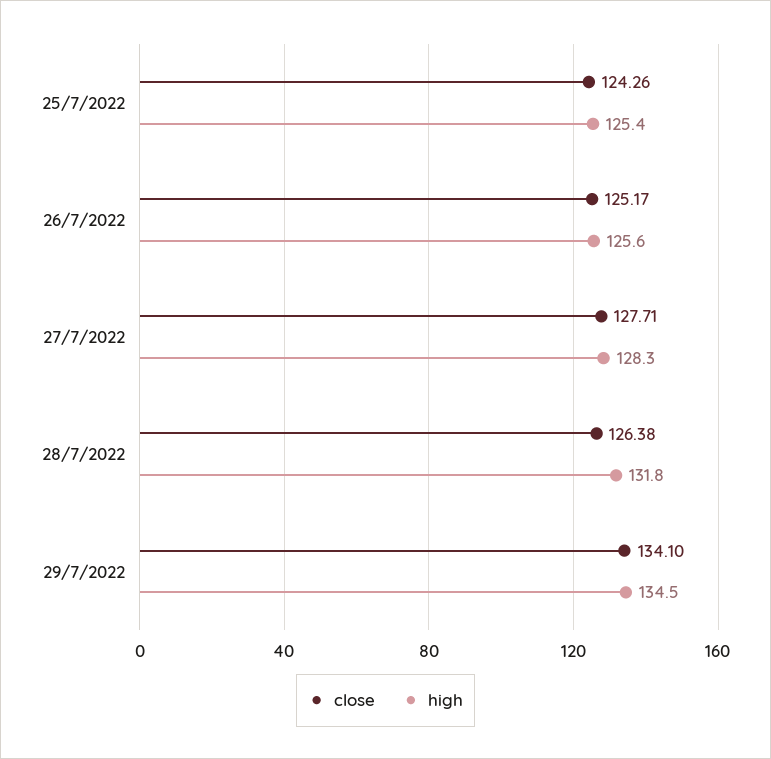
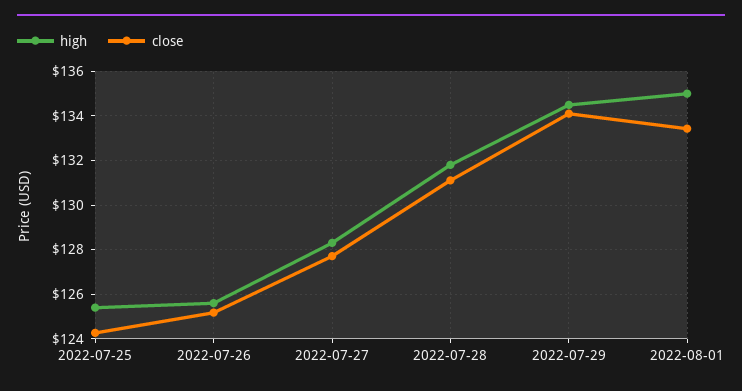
close, 28/7/2022: 126.38 -> 131
high, 2022-08-01: none -> 135
close, 2022-08-01: none -> 133.5

